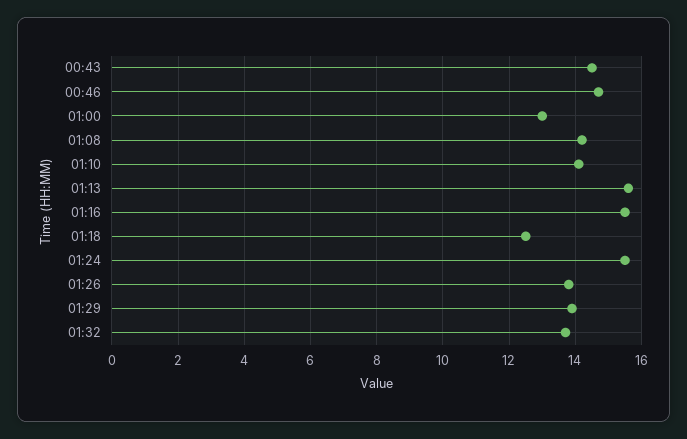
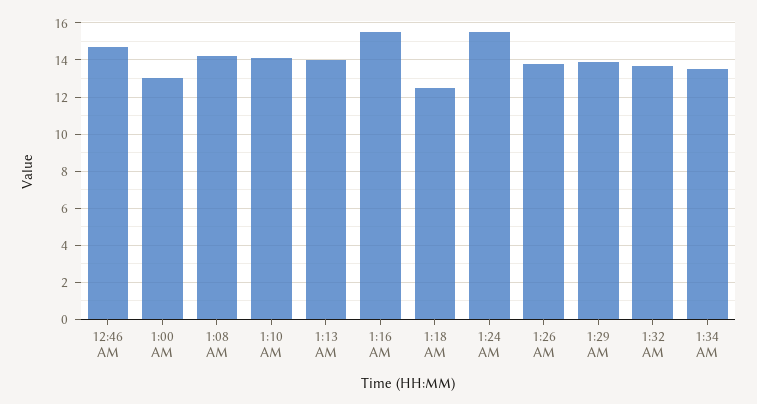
00:43: 14.5 -> none
01:13: 15.5 -> 14
1:34 AM: none -> 13.5

